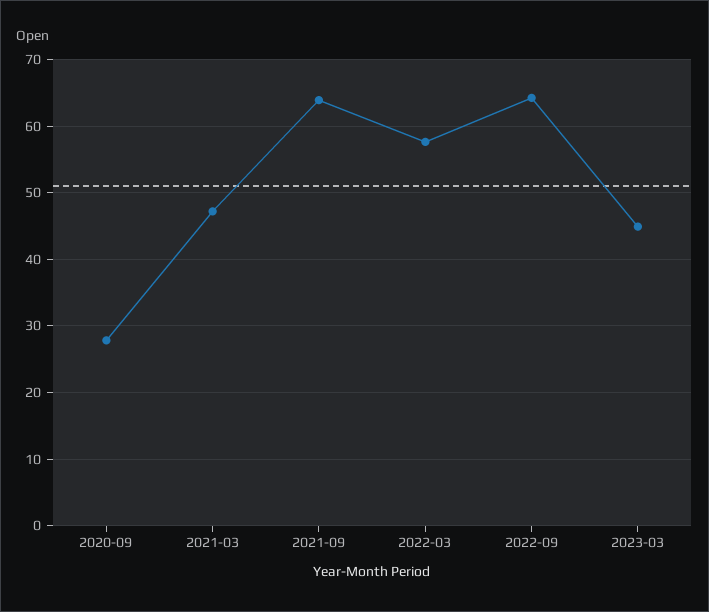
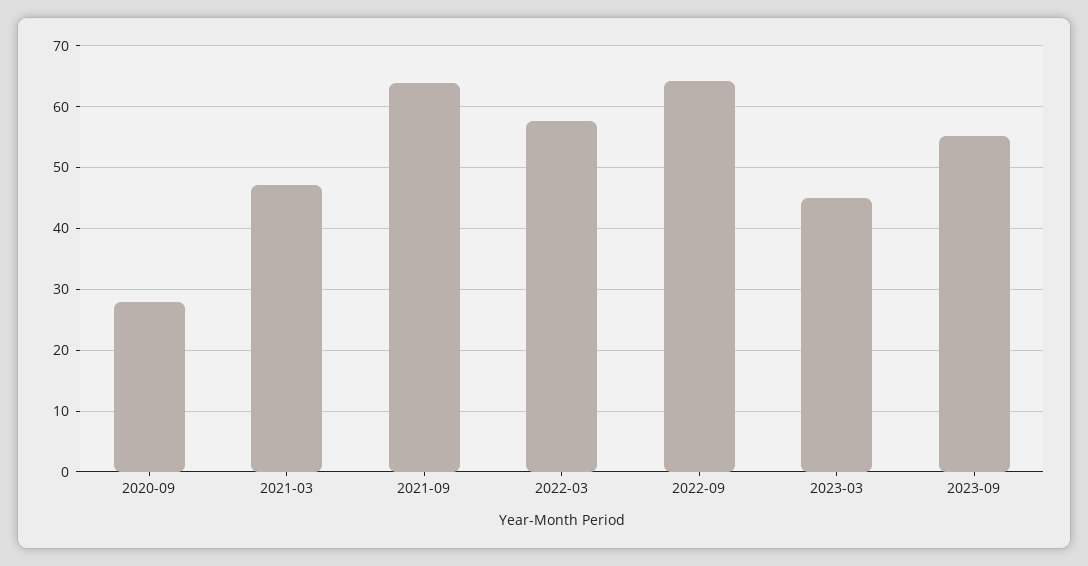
2023-09: none -> 55

